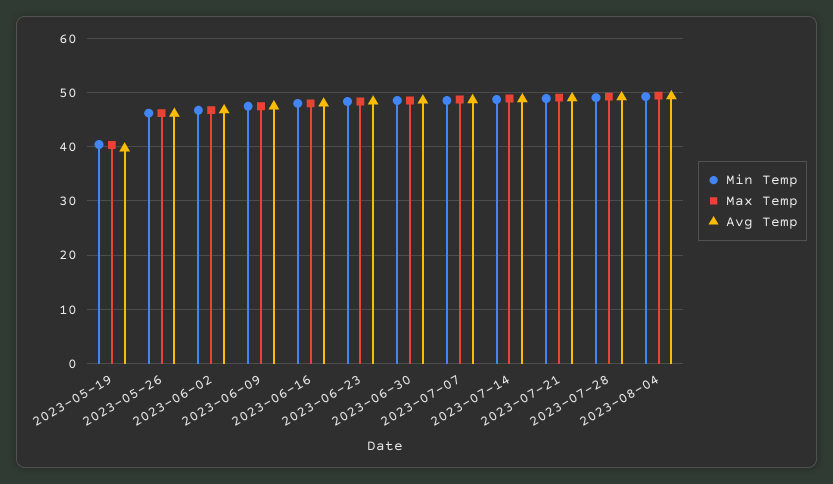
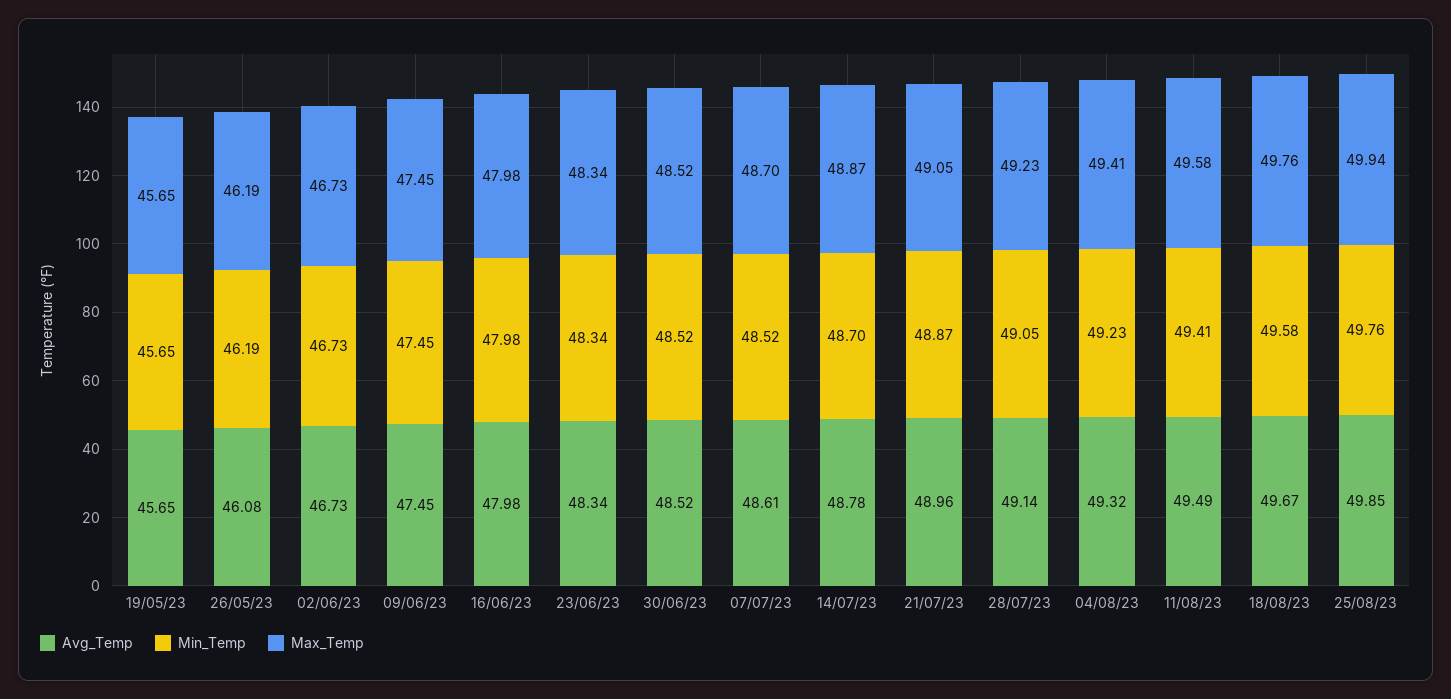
Min Temp, 2023-05-19: 40 -> 45.65
Max Temp, 2023-05-19: 40 -> 45.65
Avg Temp, 2023-05-19: 40 -> 45.65
Avg Temp, 11/08/23: none -> 49.49
Min Temp, 11/08/23: none -> 49.41
Max Temp, 11/08/23: none -> 49.58
Avg Temp, 18/08/23: none -> 49.67
Min Temp, 18/08/23: none -> 49.58
Max Temp, 18/08/23: none -> 49.76
Avg Temp, 25/08/23: none -> 49.85
Min Temp, 25/08/23: none -> 49.76
Max Temp, 25/08/23: none -> 49.94

